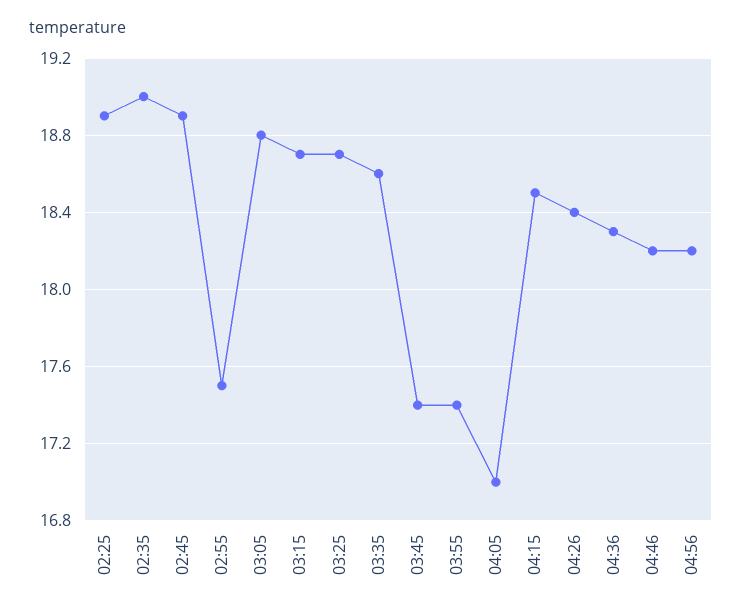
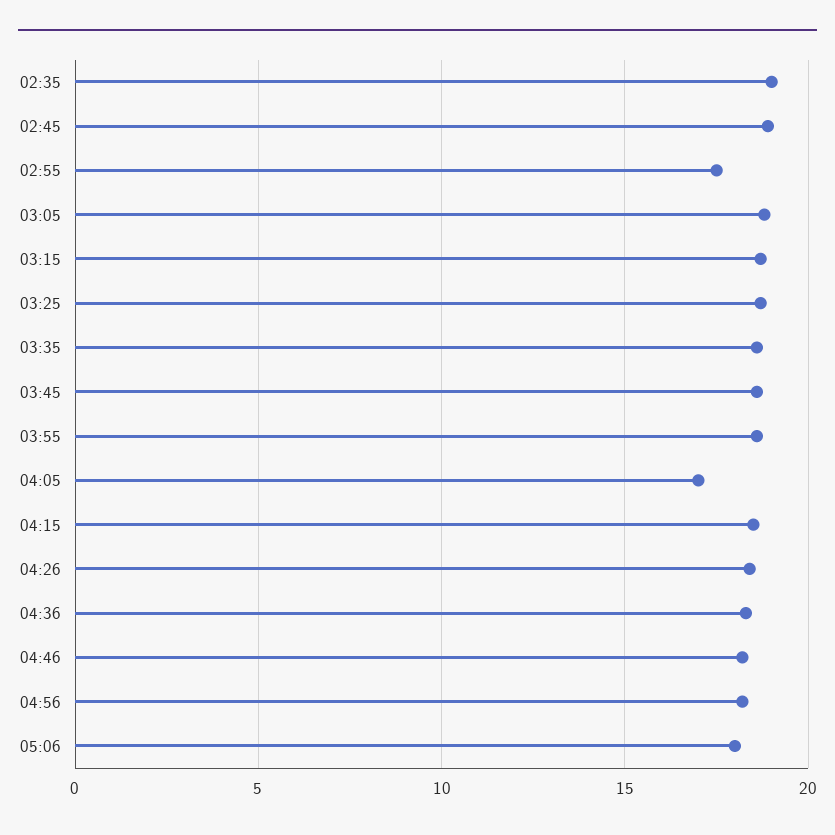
02:25: 18.9 -> none
03:45: 17.4 -> 18.5
03:55: 17.4 -> 18.5
05:06: none -> 18

